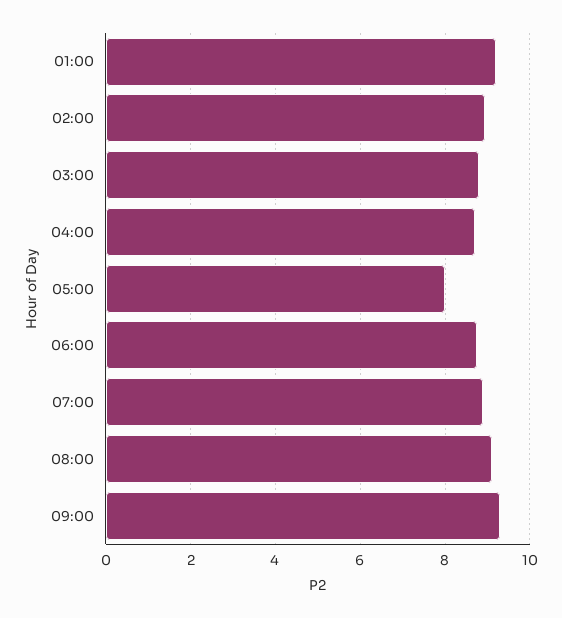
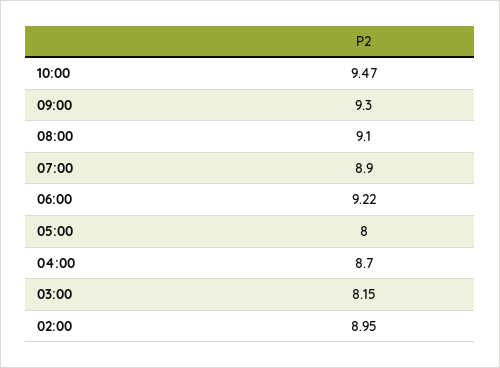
01:00: 9.2 -> none
03:00: 8.8 -> 8.15
06:00: 8.8 -> 9.22
10:00: none -> 9.47

